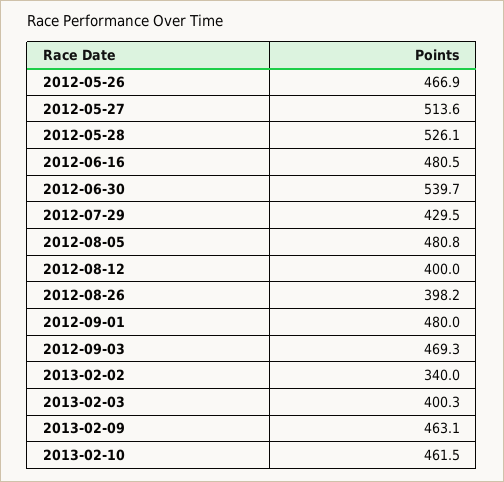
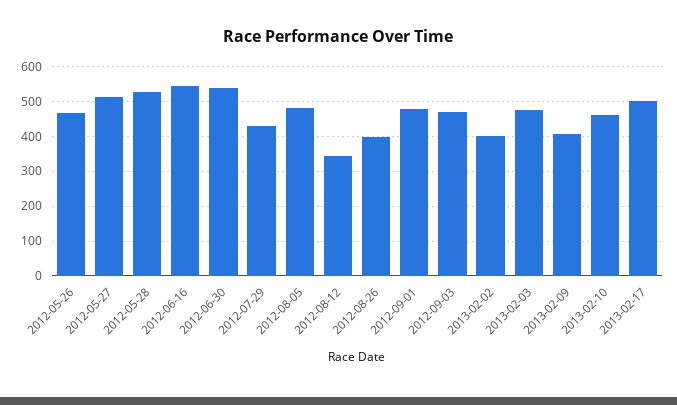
2012-06-16: 480.5 -> 540
2012-08-12: 400 -> 340
2013-02-02: 340 -> 400
2013-02-03: 400.3 -> 480
2013-02-09: 463.1 -> 400
2013-02-17: none -> 500

